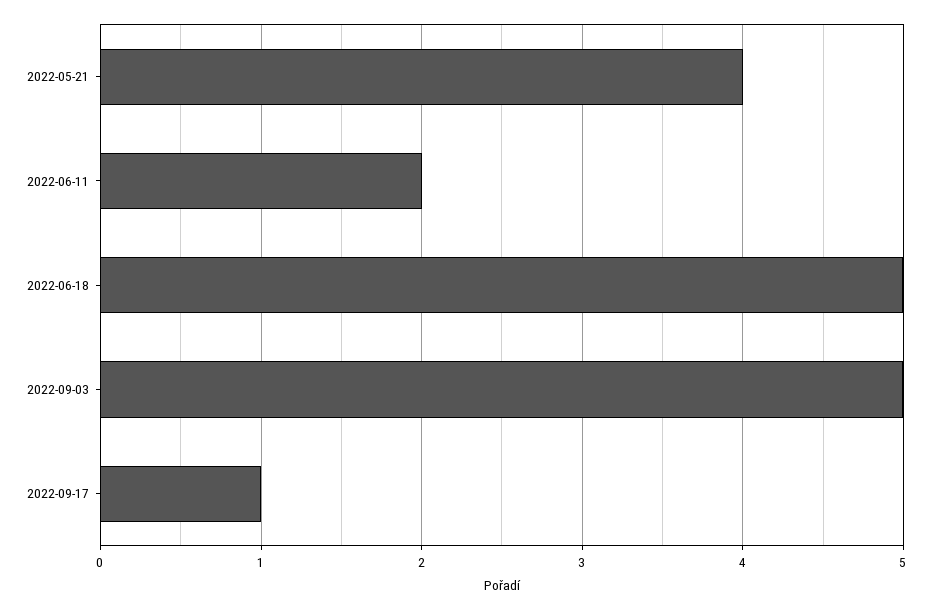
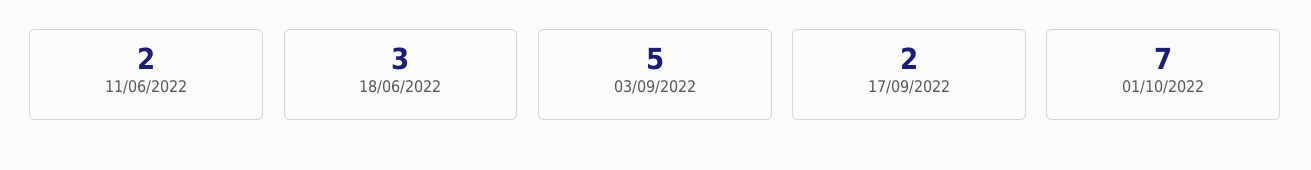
2022-05-21: 4 -> none
2022-06-18: 5 -> 3
2022-09-17: 1 -> 2
01/10/2022: none -> 7

